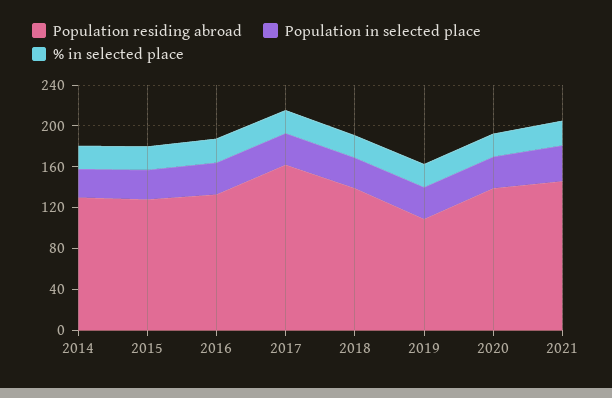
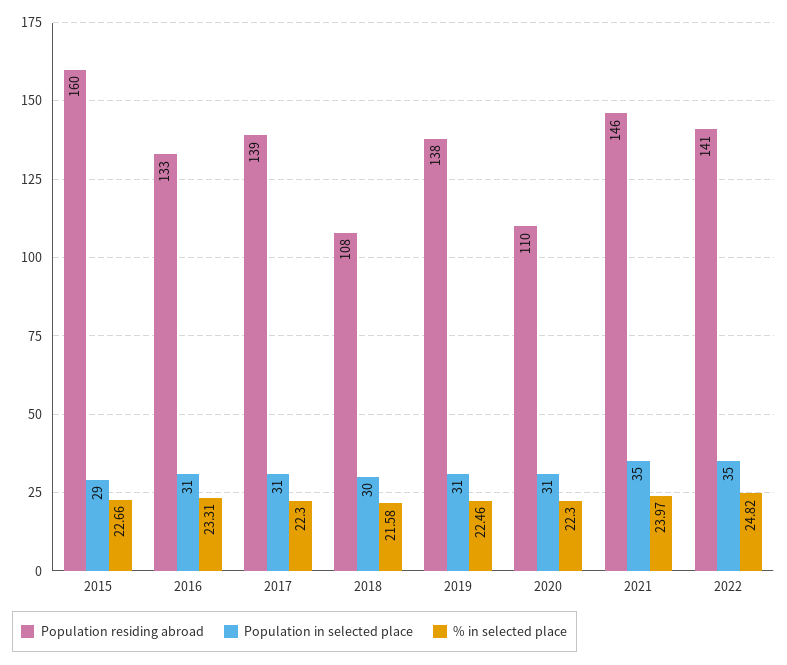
Population residing abroad, 2014: 130 -> none
Population in selected place, 2014: 30 -> none
% in selected place, 2014: 20 -> none
Population residing abroad, 2015: 130 -> 160
Population residing abroad, 2017: 160 -> 139
Population residing abroad, 2018: 140 -> 108
Population residing abroad, 2019: 110 -> 138
Population residing abroad, 2020: 140 -> 110
Population residing abroad, 2022: none -> 141
Population in selected place, 2022: none -> 35
% in selected place, 2022: none -> 24.82

